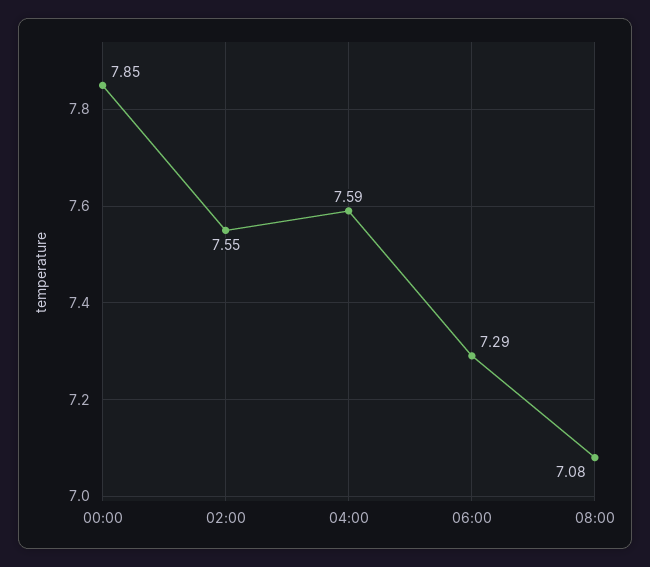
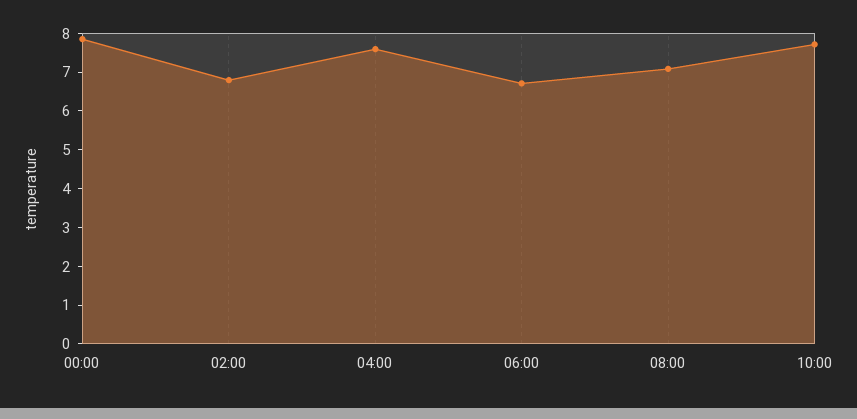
02:00: 7.55 -> 6.75
06:00: 7.29 -> 6.75
10:00: none -> 7.75

